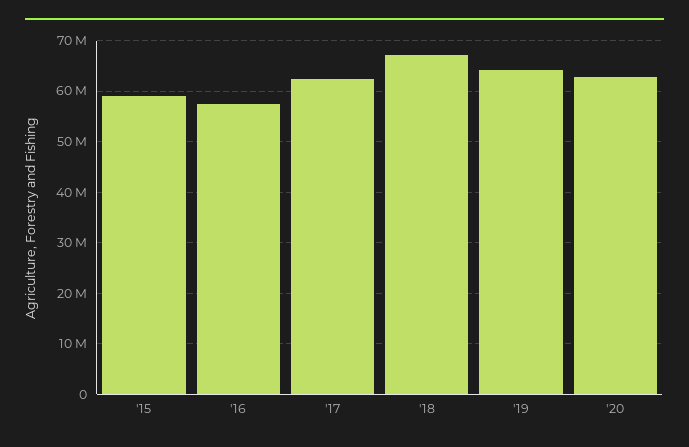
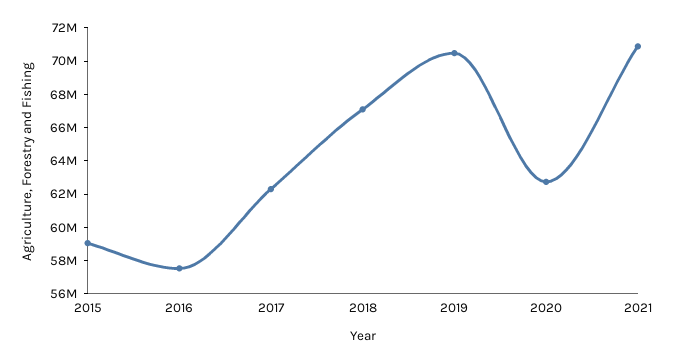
'19: 64000000 -> 70500000
2021: none -> 71000000

